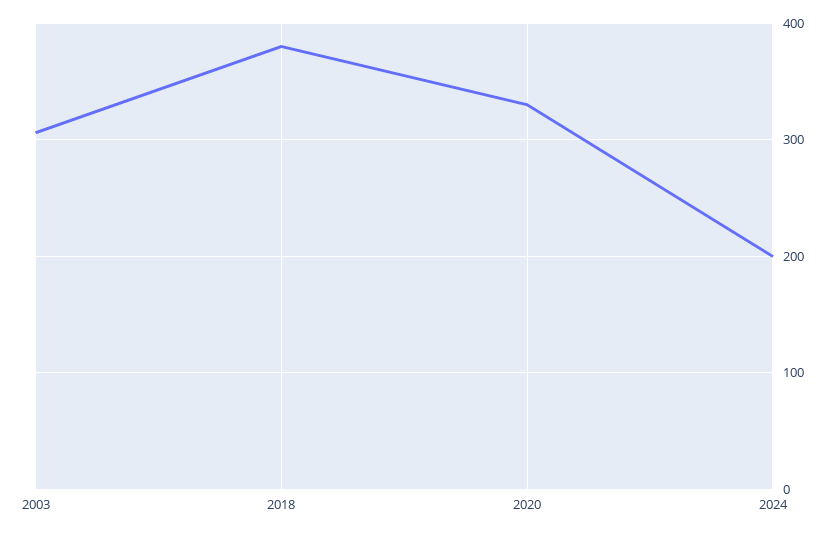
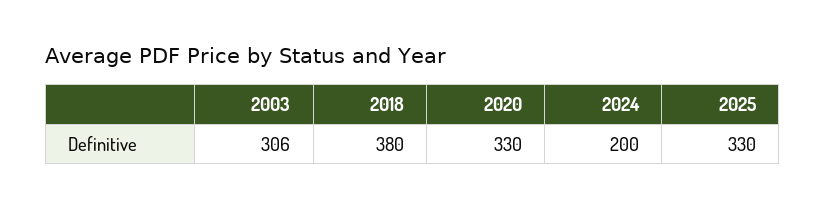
2025: none -> 330

